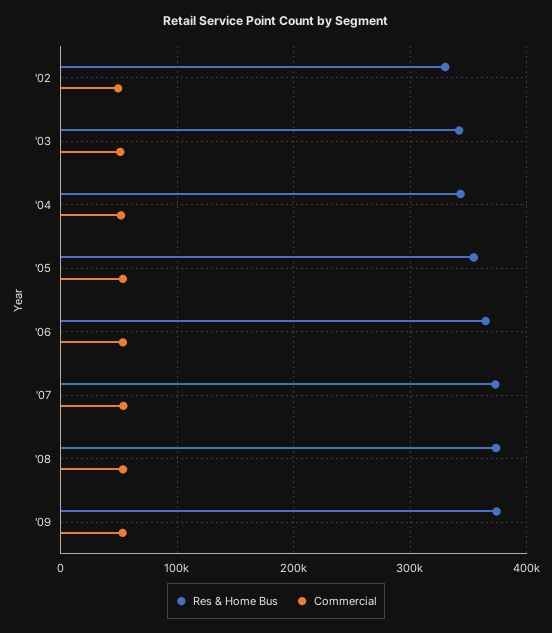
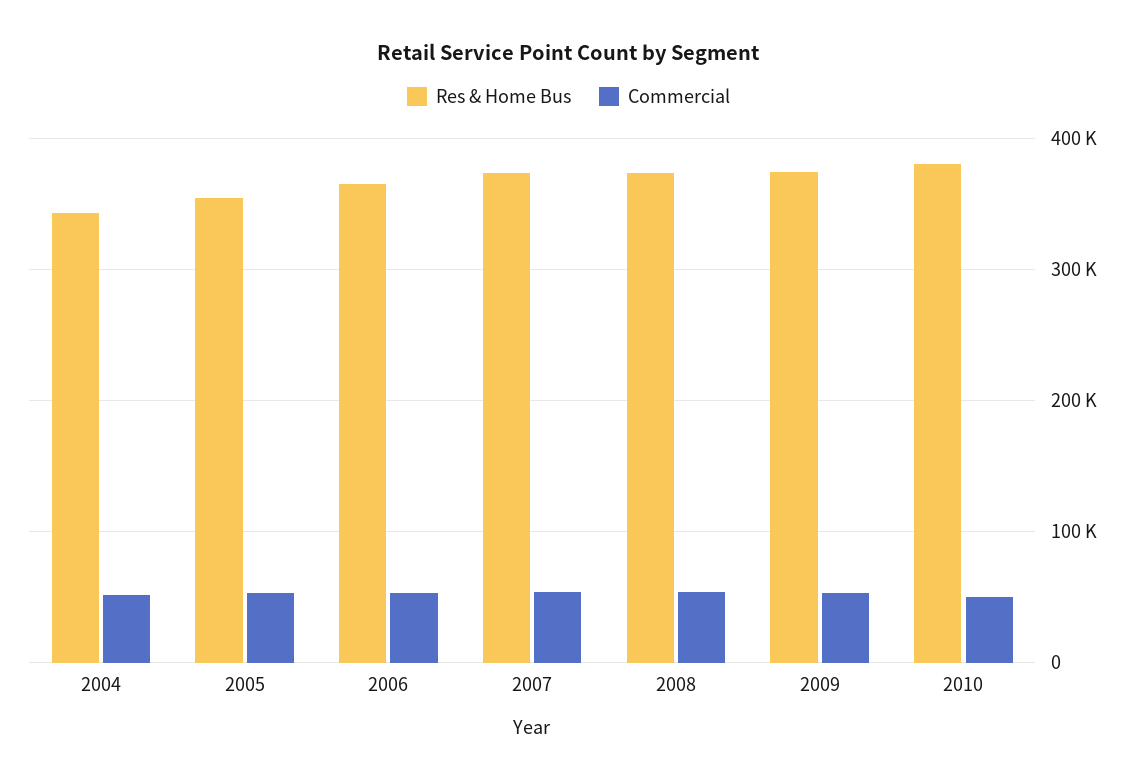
Res & Home Bus, '02: 330000 -> none
Commercial, '02: 50000 -> none
Res & Home Bus, '03: 340000 -> none
Commercial, '03: 50000 -> none
Res & Home Bus, 2010: none -> 380000
Commercial, 2010: none -> 50000

